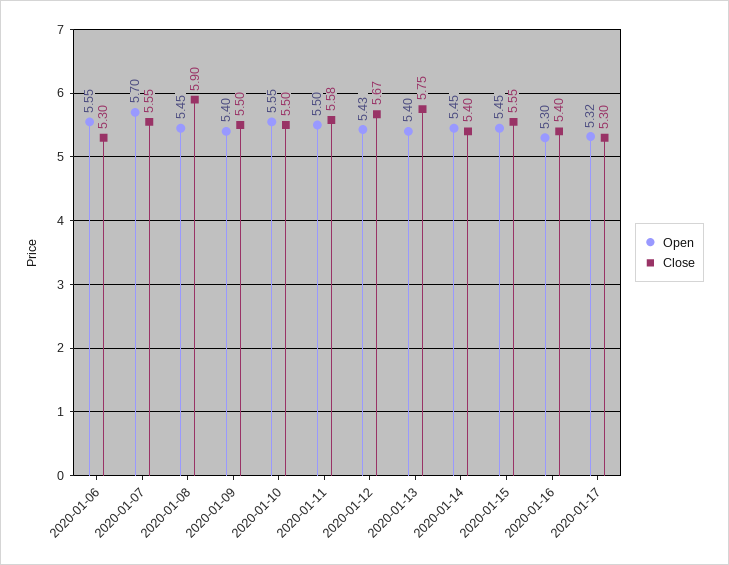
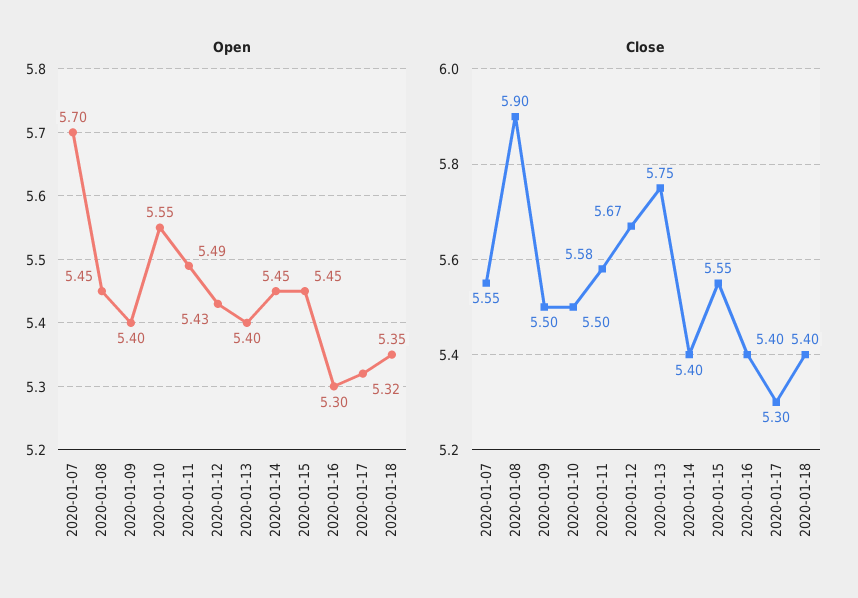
Open, 2020-01-06: 5.55 -> none
Close, 2020-01-06: 5.3 -> none
Open, 2020-01-11: 5.5 -> 5.49
Open, 2020-01-18: none -> 5.35
Close, 2020-01-18: none -> 5.4

